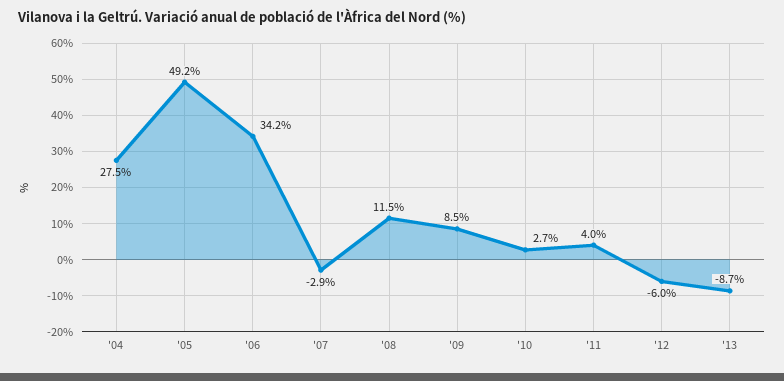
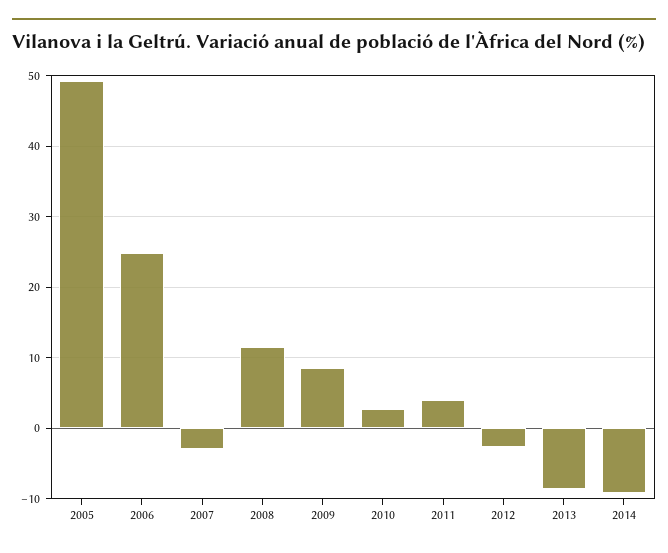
'04: 27.5 -> none
'06: 34.2 -> 25
'12: -6 -> -3
2014: none -> -9

